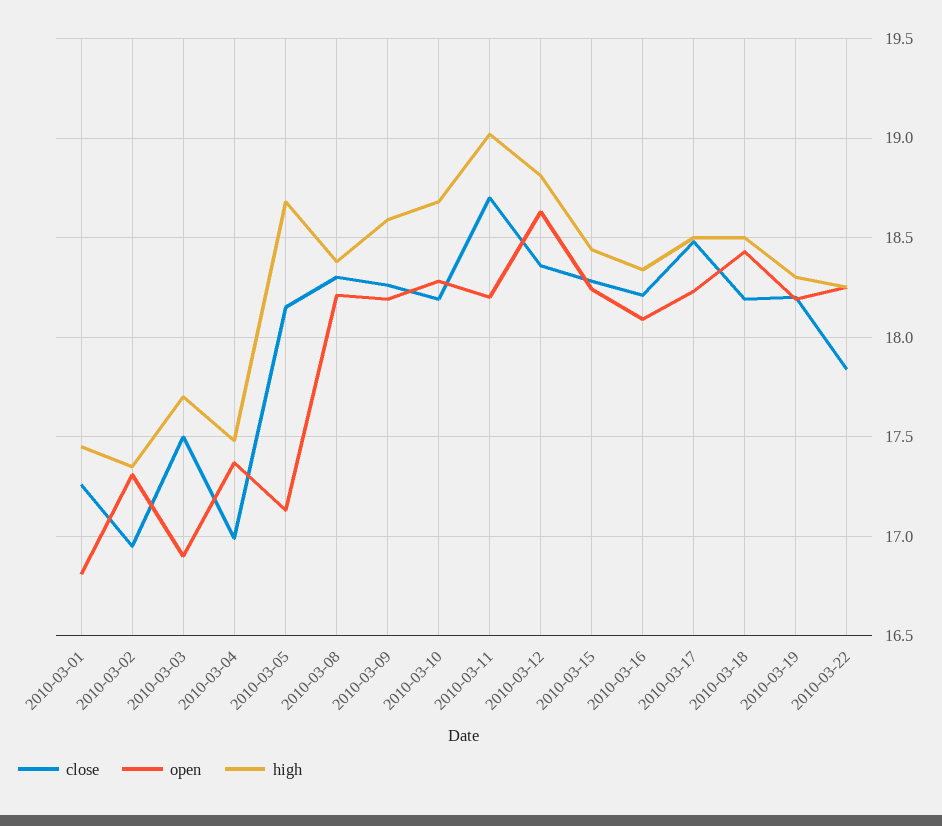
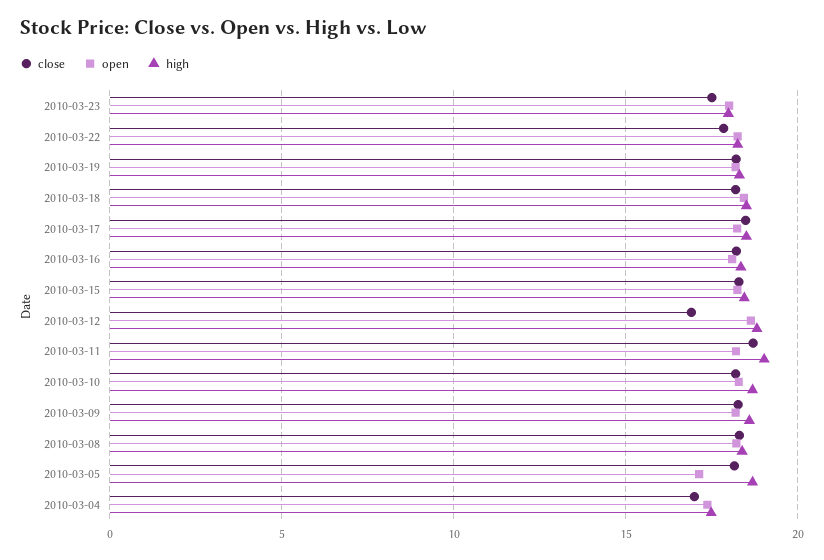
close, 2010-03-01: 17.25 -> none
open, 2010-03-01: 16.8 -> none
high, 2010-03-01: 17.45 -> none
close, 2010-03-02: 16.95 -> none
open, 2010-03-02: 17.3 -> none
high, 2010-03-02: 17.35 -> none
close, 2010-03-03: 17.5 -> none
open, 2010-03-03: 16.9 -> none
high, 2010-03-03: 17.7 -> none
close, 2010-03-12: 18.35 -> 17
close, 2010-03-23: none -> 17.5
open, 2010-03-23: none -> 18
high, 2010-03-23: none -> 18

